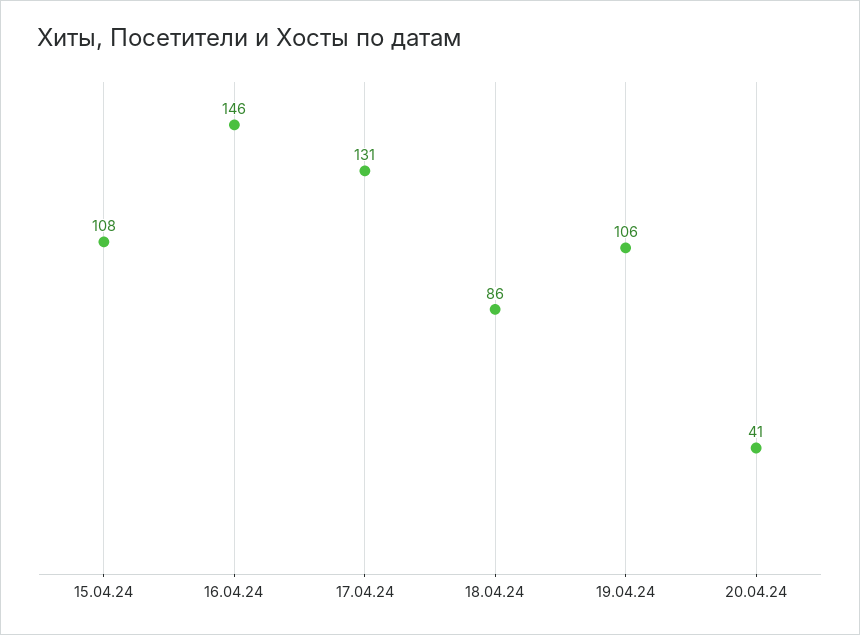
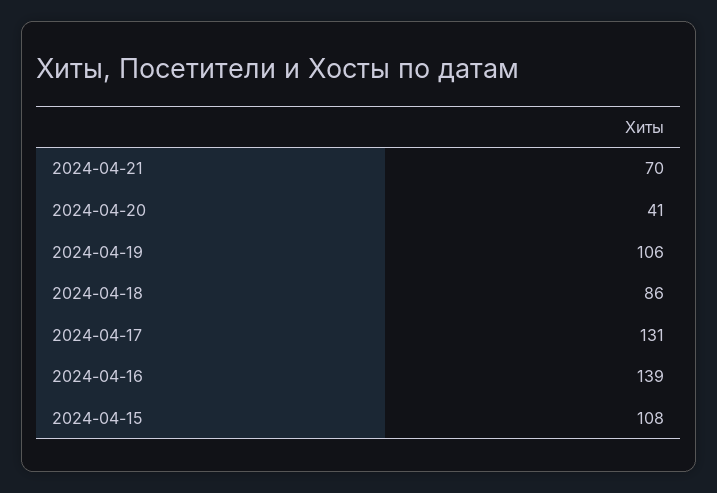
16.04.24: 146 -> 139
2024-04-21: none -> 70

